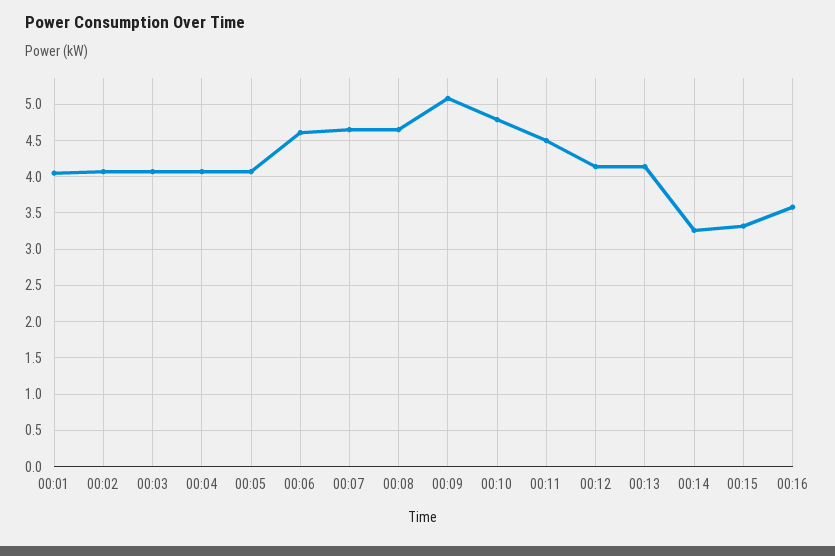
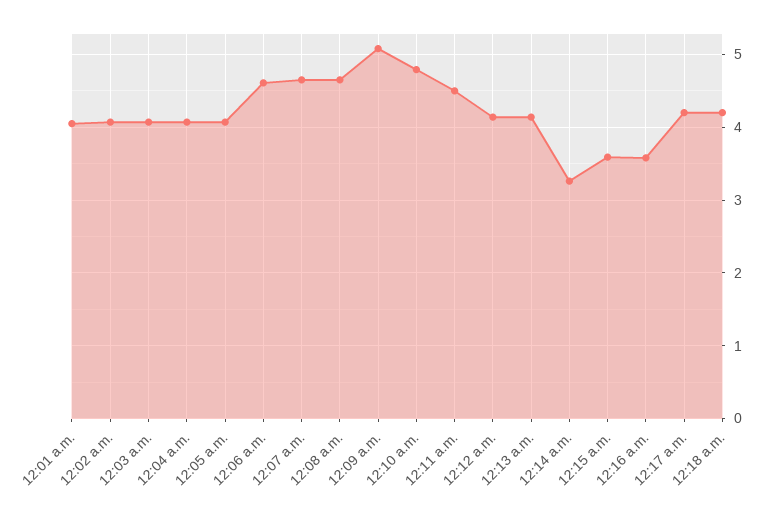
00:15: 3.3 -> 3.6
12:17 a.m.: none -> 4.2
12:18 a.m.: none -> 4.2

